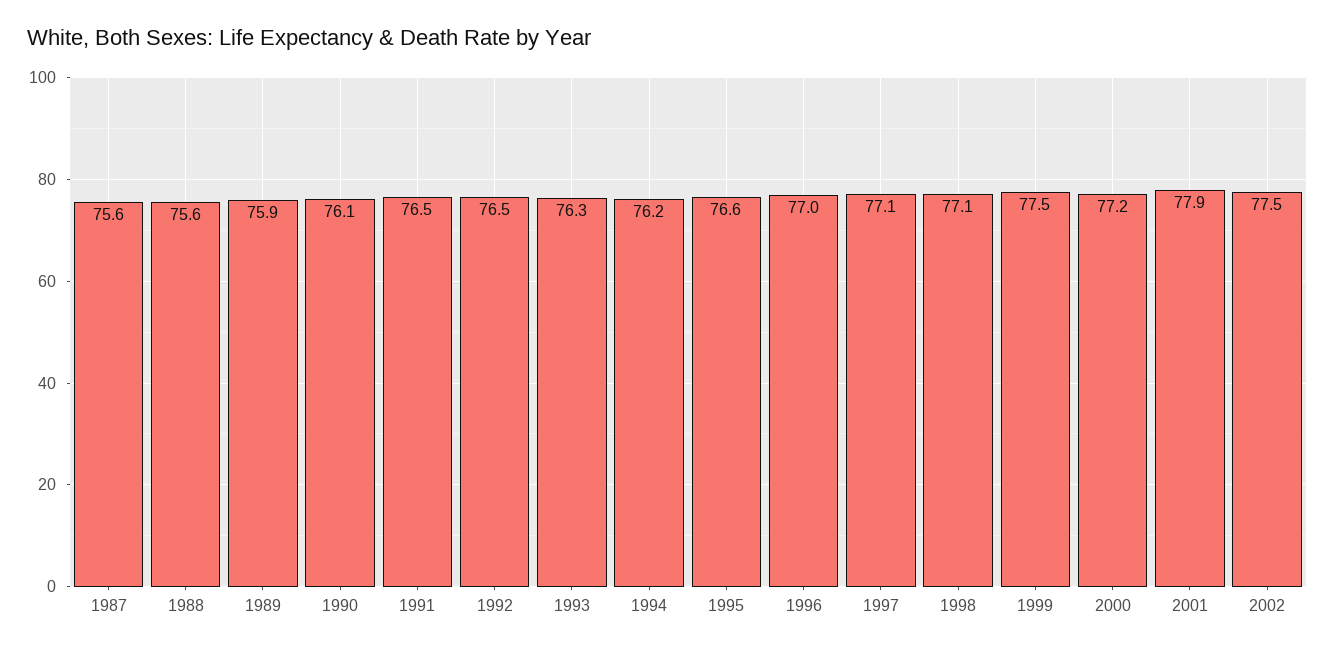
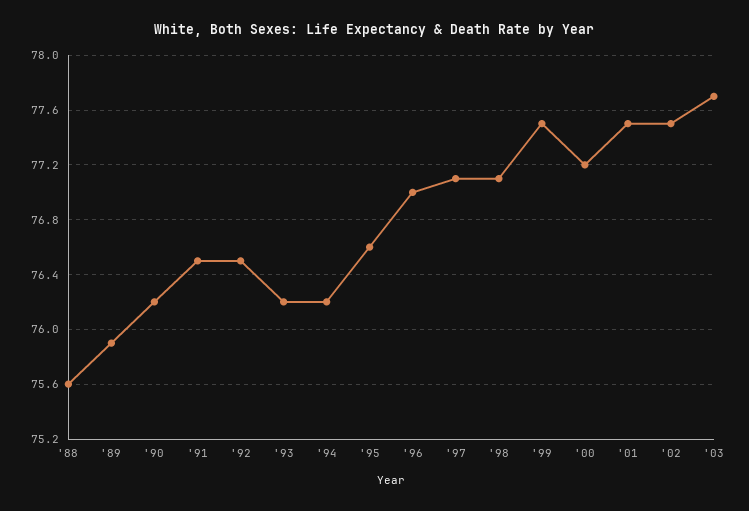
1987: 75.6 -> none
1990: 76.1 -> 76.2
1993: 76.3 -> 76.2
2001: 77.9 -> 77.5
'03: none -> 77.7

